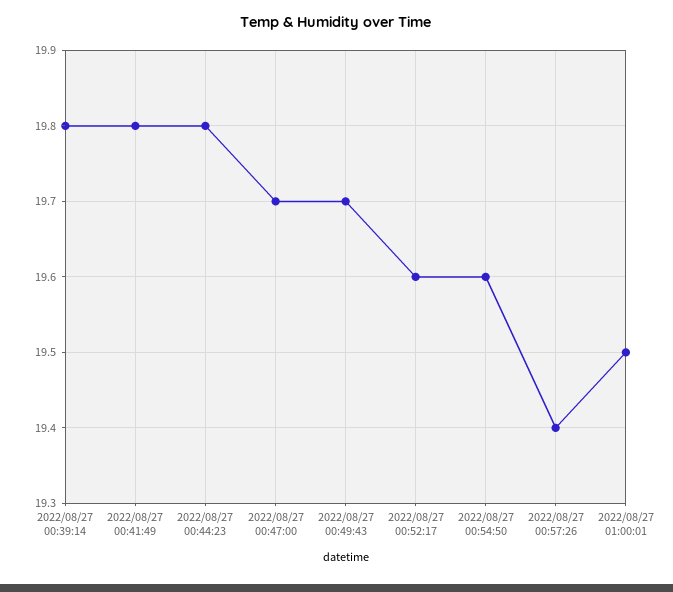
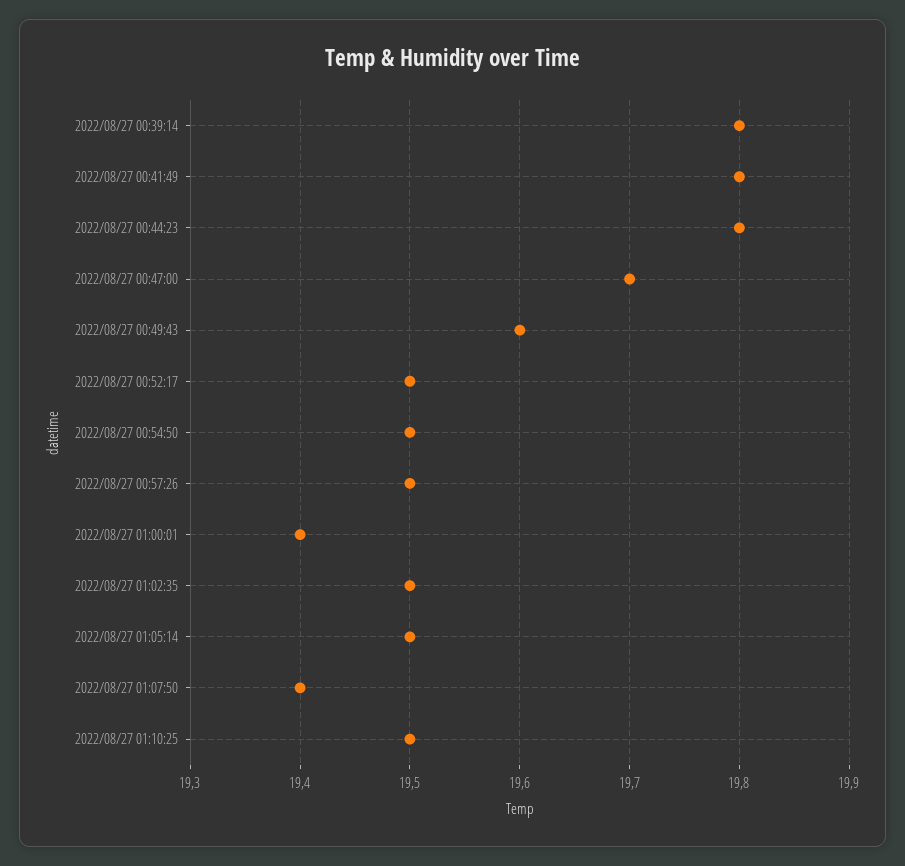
2022/08/27 00:49:43: 19.7 -> 19.6
2022/08/27 00:52:17: 19.6 -> 19.5
2022/08/27 00:54:50: 19.6 -> 19.5
2022/08/27 00:57:26: 19.4 -> 19.5
2022/08/27 01:00:01: 19.5 -> 19.4
2022/08/27 01:02:35: none -> 19.5
2022/08/27 01:05:14: none -> 19.5
2022/08/27 01:07:50: none -> 19.4
2022/08/27 01:10:25: none -> 19.5

